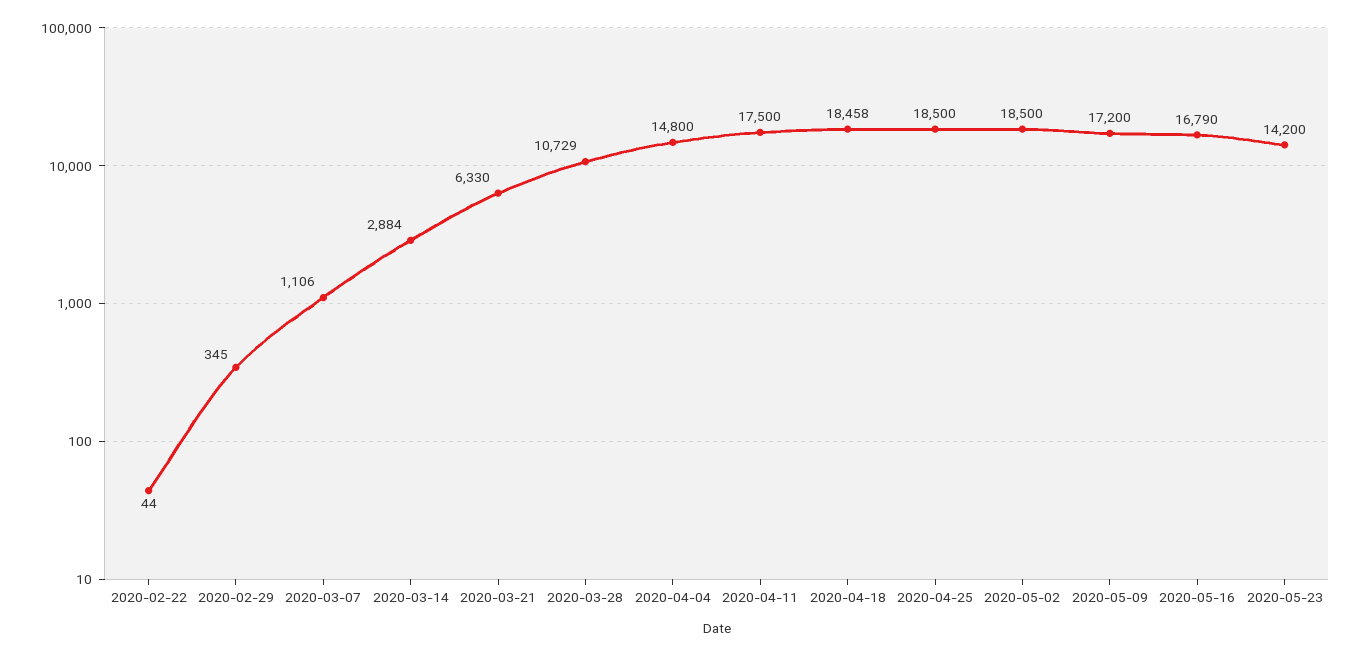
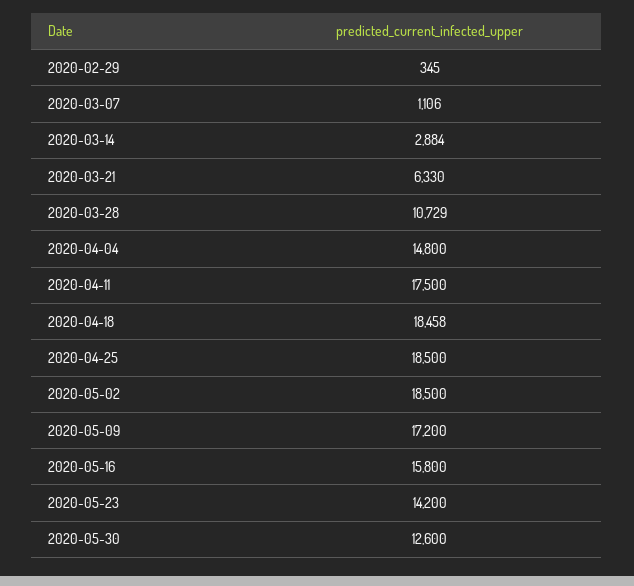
2020-02-22: 44 -> none
2020-05-16: 16790 -> 15800
2020-05-30: none -> 12600

